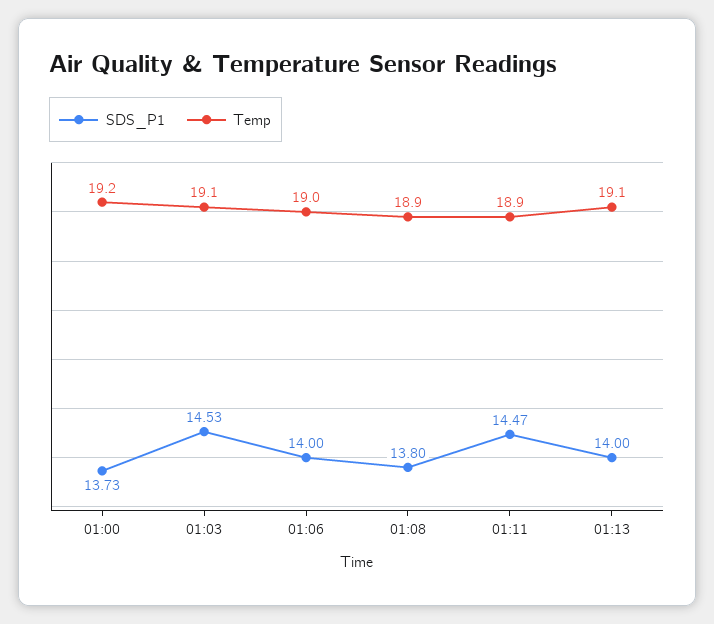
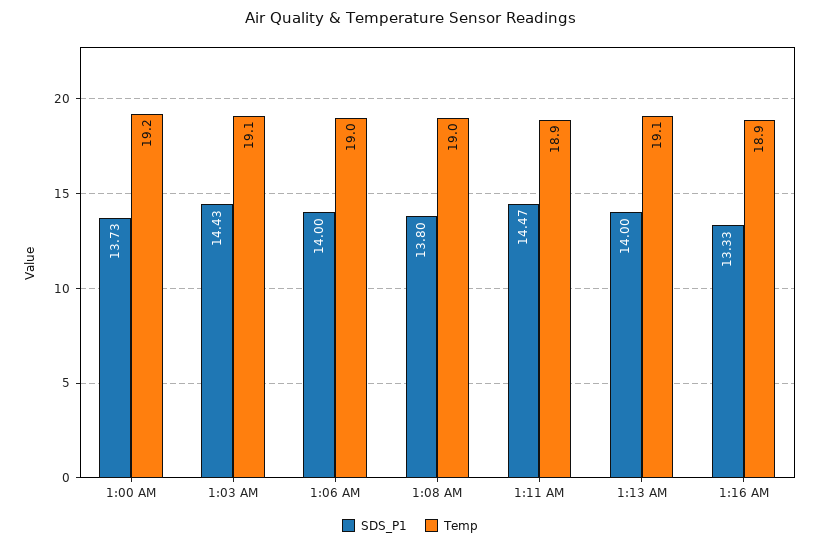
SDS_P1, 01:03: 14.53 -> 14.43
Temp, 01:08: 18.9 -> 19
SDS_P1, 1:16 AM: none -> 13.33
Temp, 1:16 AM: none -> 18.9

